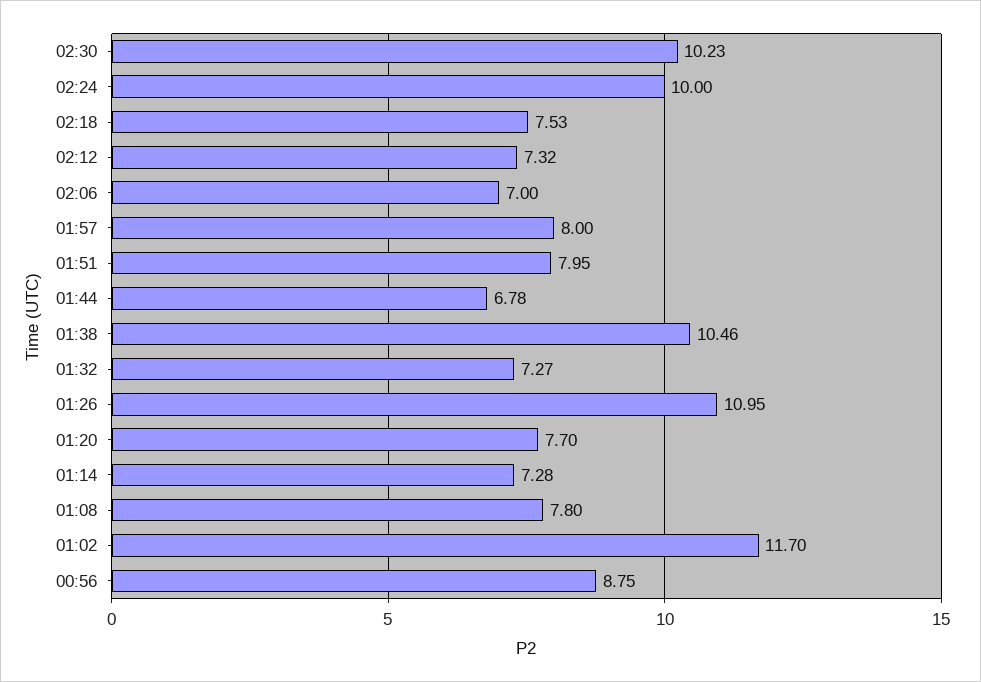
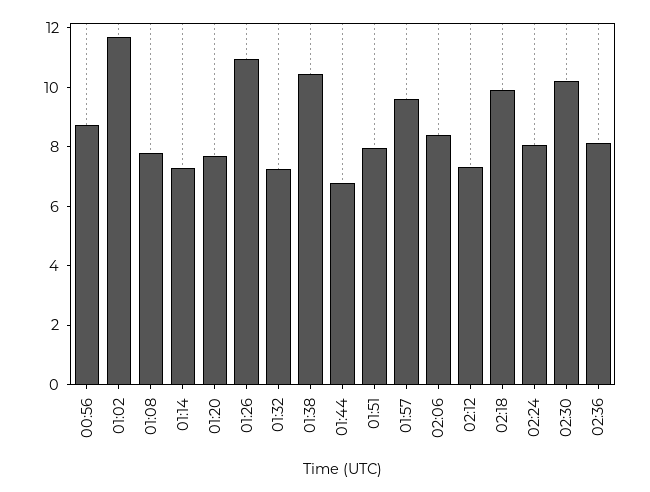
02:24: 10 -> 8
02:18: 7.53 -> 10
02:06: 7 -> 8.5
01:57: 8 -> 9.5
02:36: none -> 8

